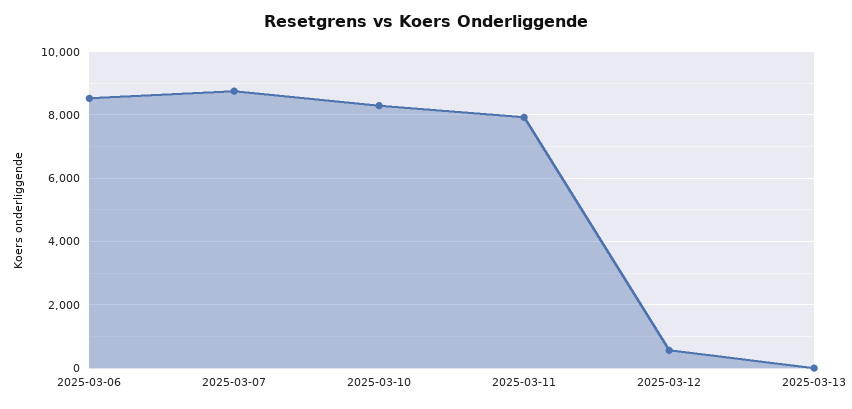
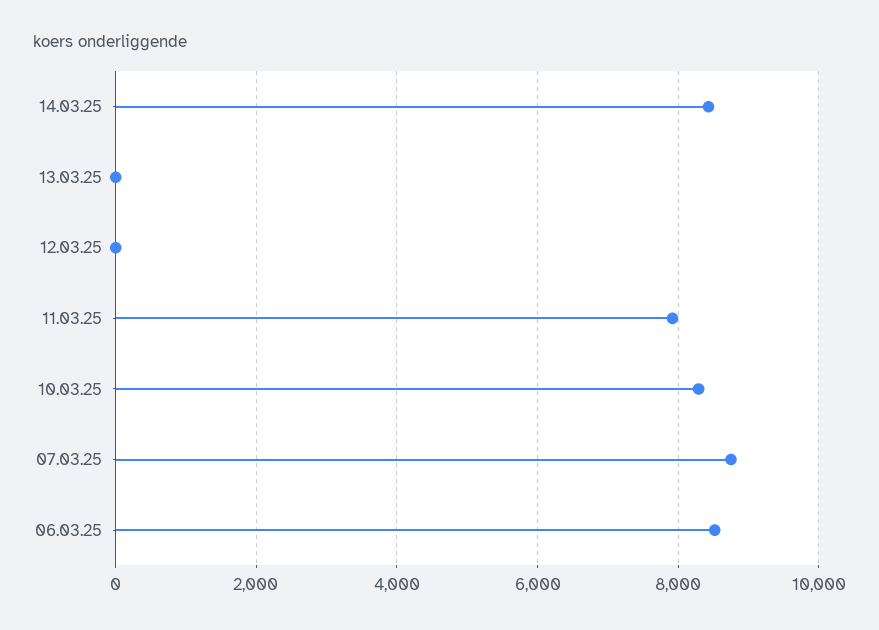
2025-03-12: 600 -> 0
14.03.25: none -> 8400

